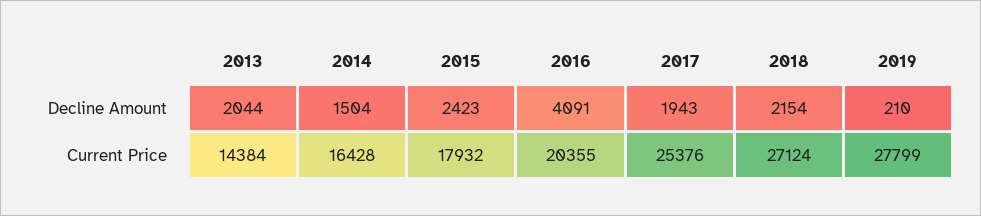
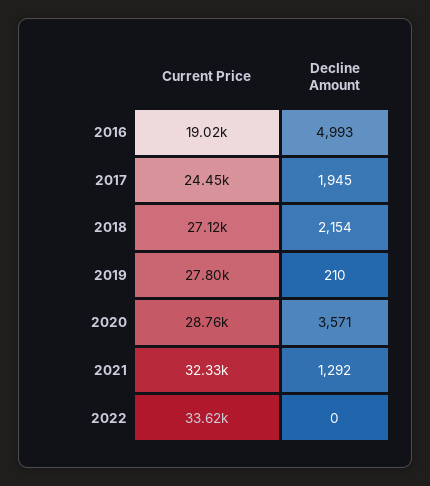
2013, Decline Amount: 2044 -> none
2014, Decline Amount: 1504 -> none
2015, Decline Amount: 2423 -> none
2016, Decline Amount: 4091 -> 4993
2017, Decline Amount: 1943 -> 1945
2013, Current Price: 14384 -> none
2014, Current Price: 16428 -> none
2015, Current Price: 17932 -> none
2016, Current Price: 20355 -> 19020
2017, Current Price: 25376 -> 24450
2020, Current Price: none -> 28760
2020, Decline Amount: none -> 3571
2021, Current Price: none -> 32330
2021, Decline Amount: none -> 1292
2022, Current Price: none -> 33620
2022, Decline Amount: none -> 0

